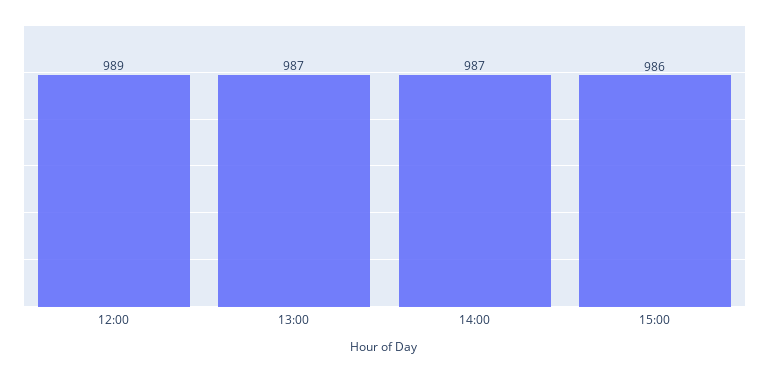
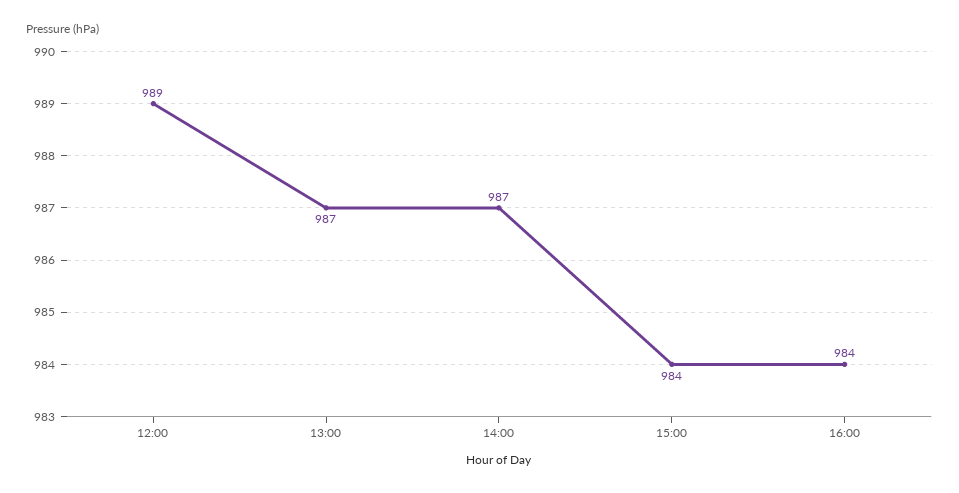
15:00: 986 -> 984
16:00: none -> 984

